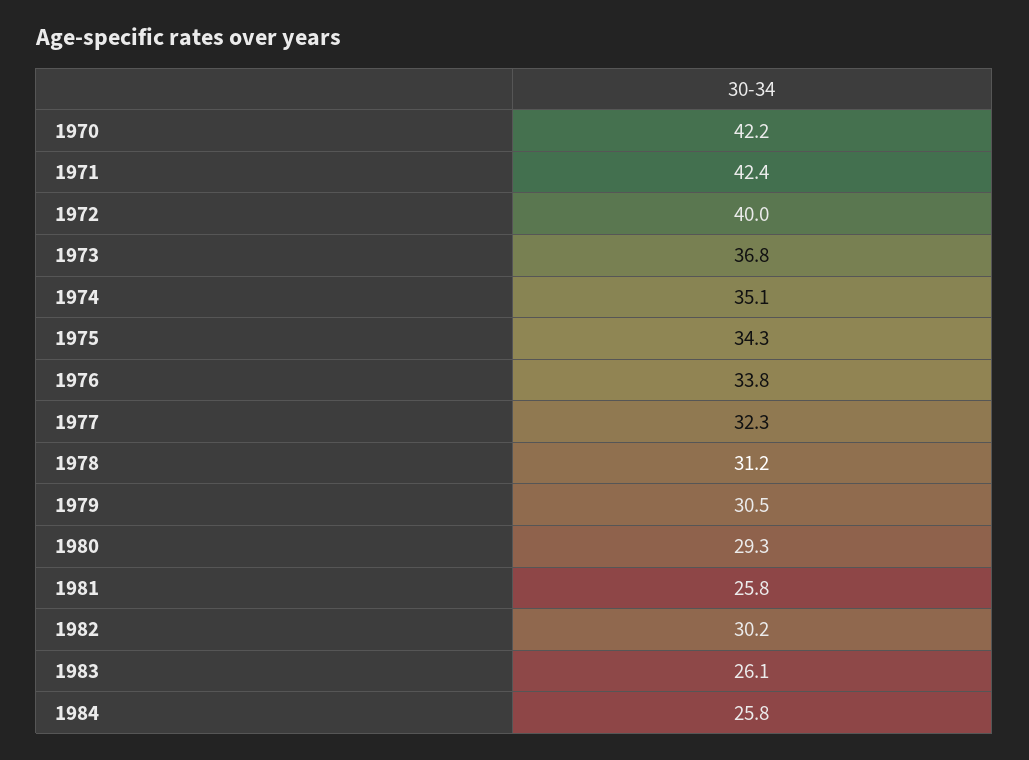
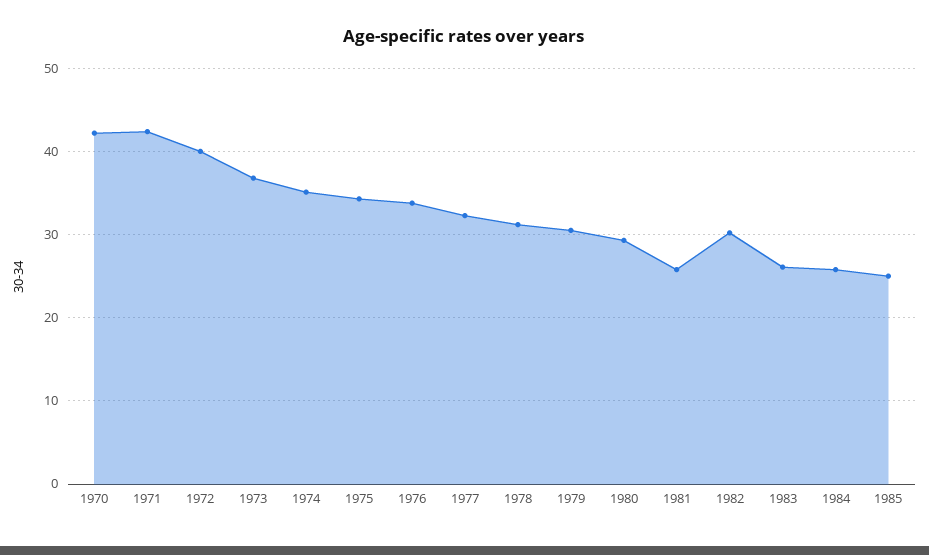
1985: none -> 25

